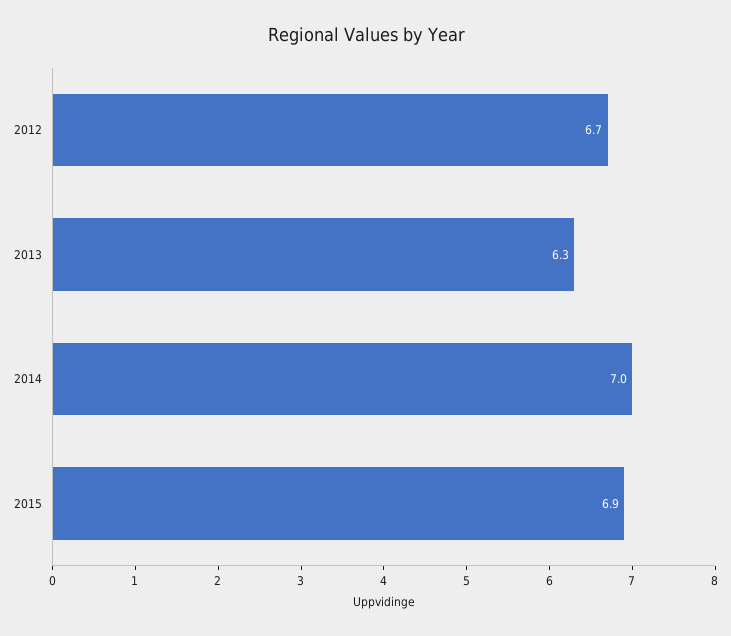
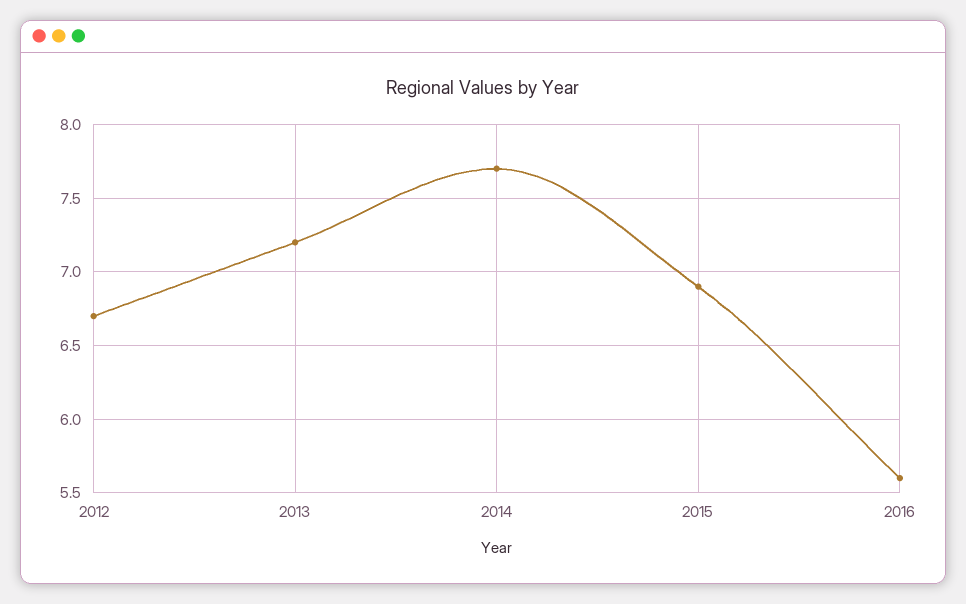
2013: 6.3 -> 7.2
2014: 7 -> 7.7
2016: none -> 5.6

